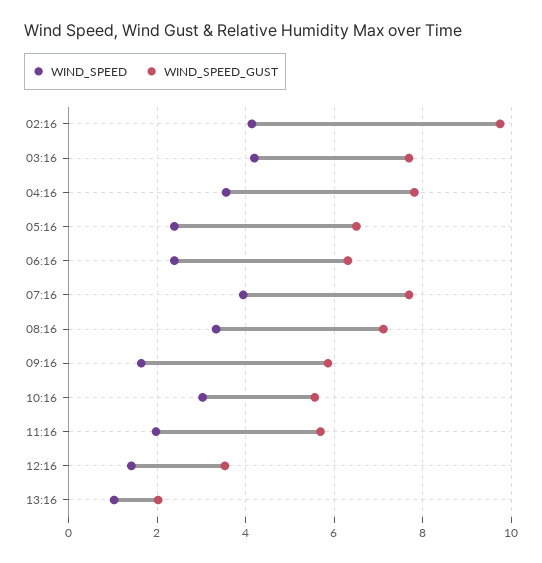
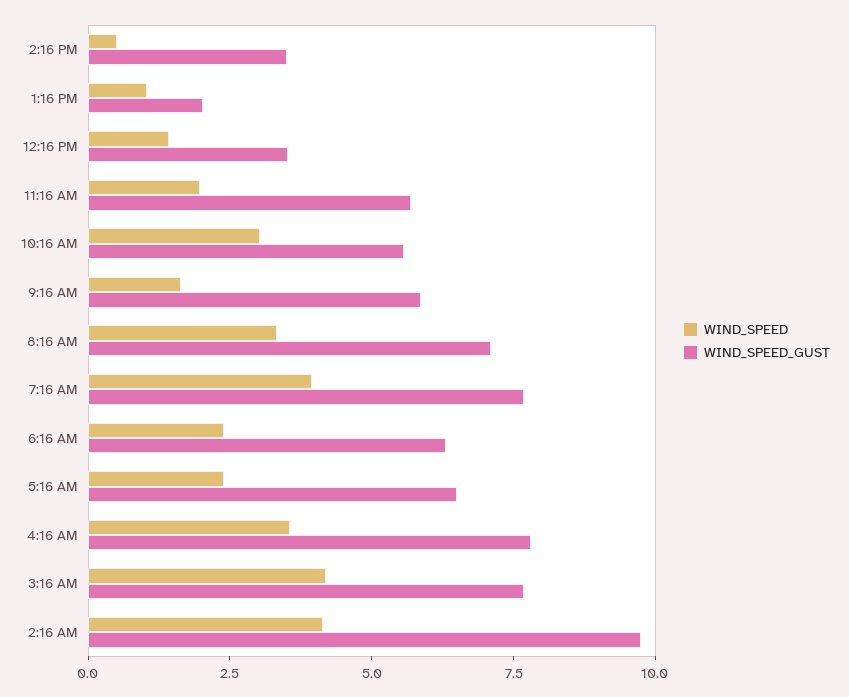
WIND_SPEED, 2:16 PM: none -> 0.5
WIND_SPEED_GUST, 2:16 PM: none -> 3.5

